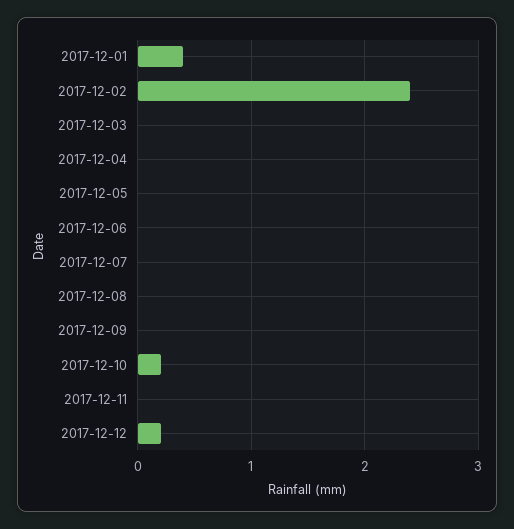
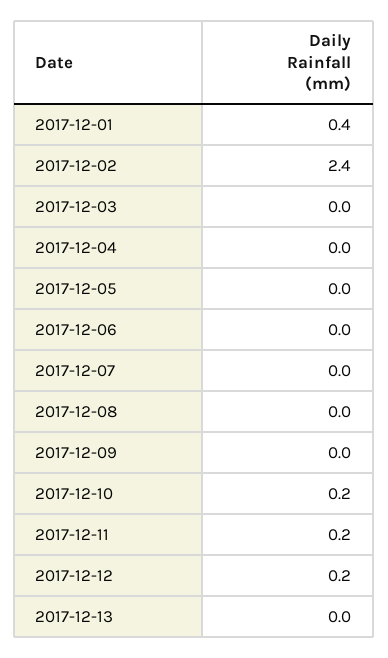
2017-12-11: 0 -> 0.2
2017-12-13: none -> 0

